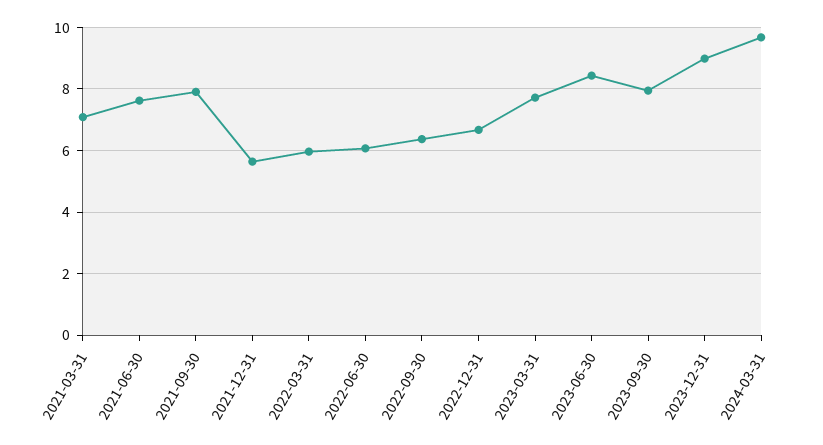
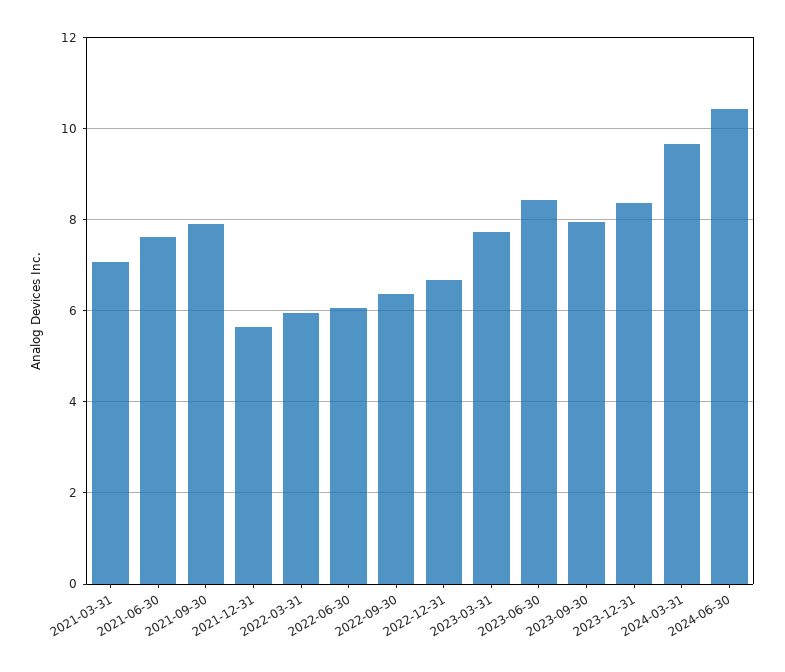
2023-12-31: 9 -> 8.4
2024-06-30: none -> 10.4

